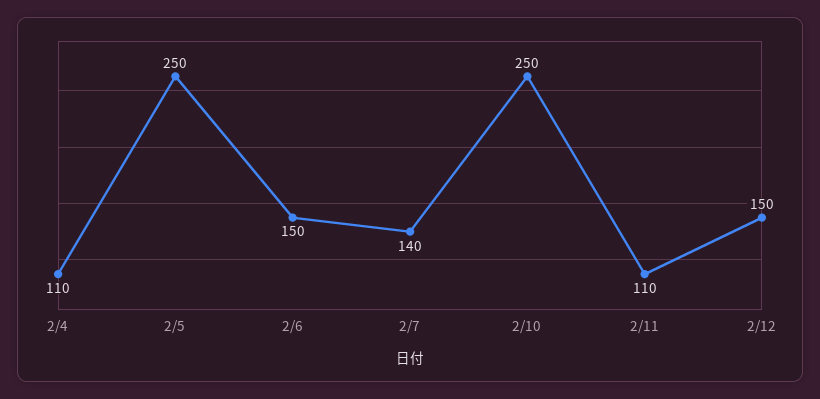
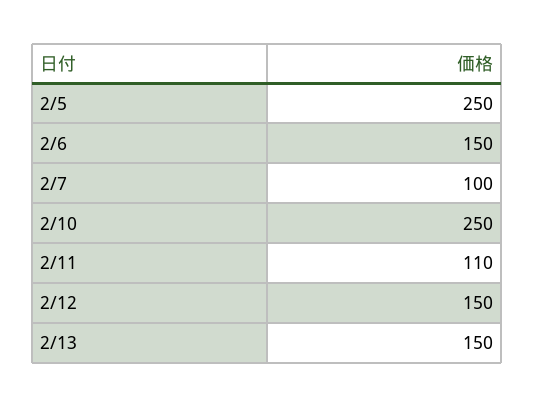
2/4: 110 -> none
2/7: 140 -> 100
2/13: none -> 150

